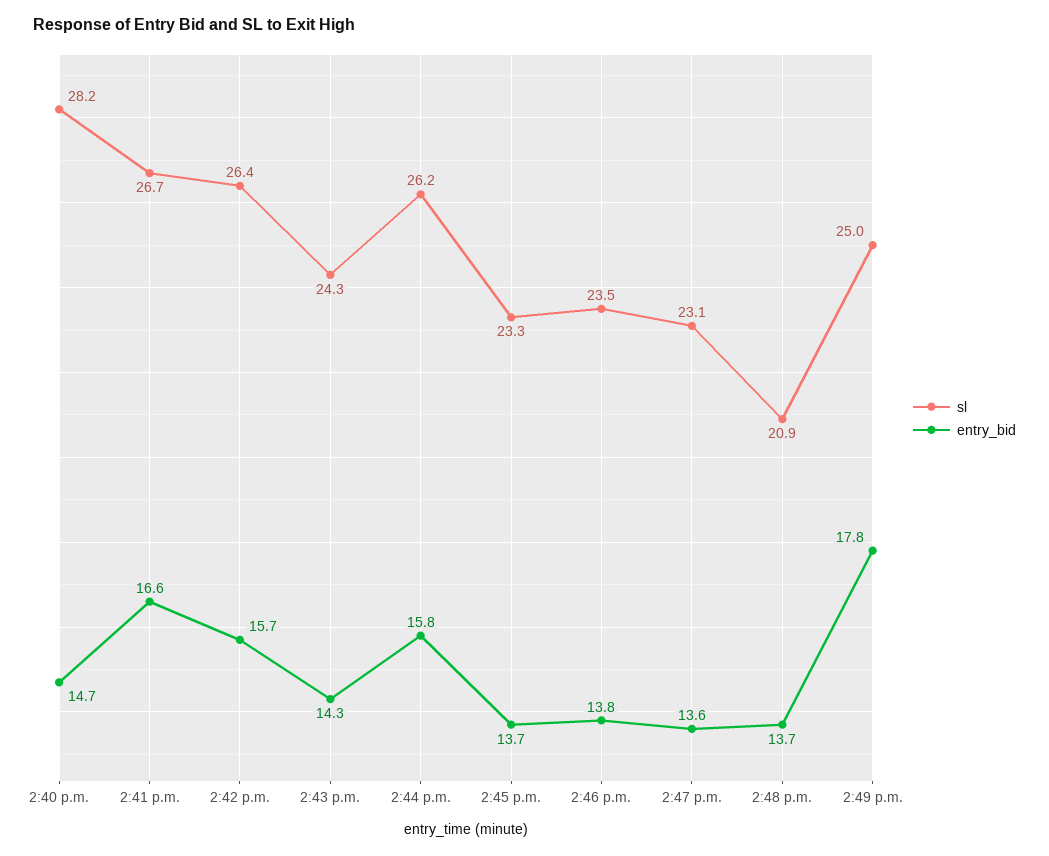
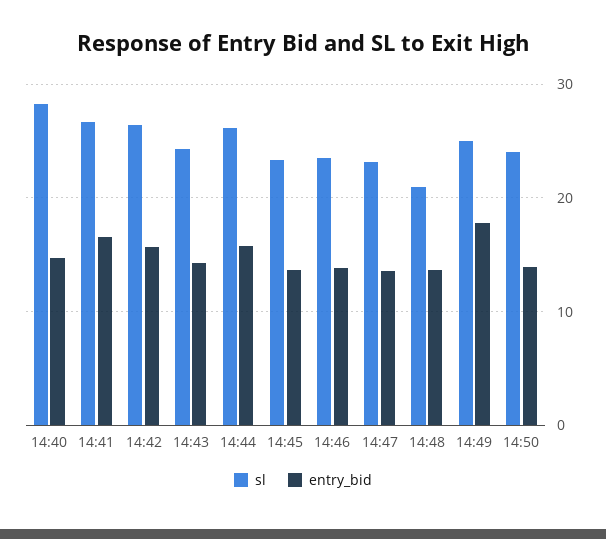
sl, 14:50: none -> 24
entry_bid, 14:50: none -> 14

